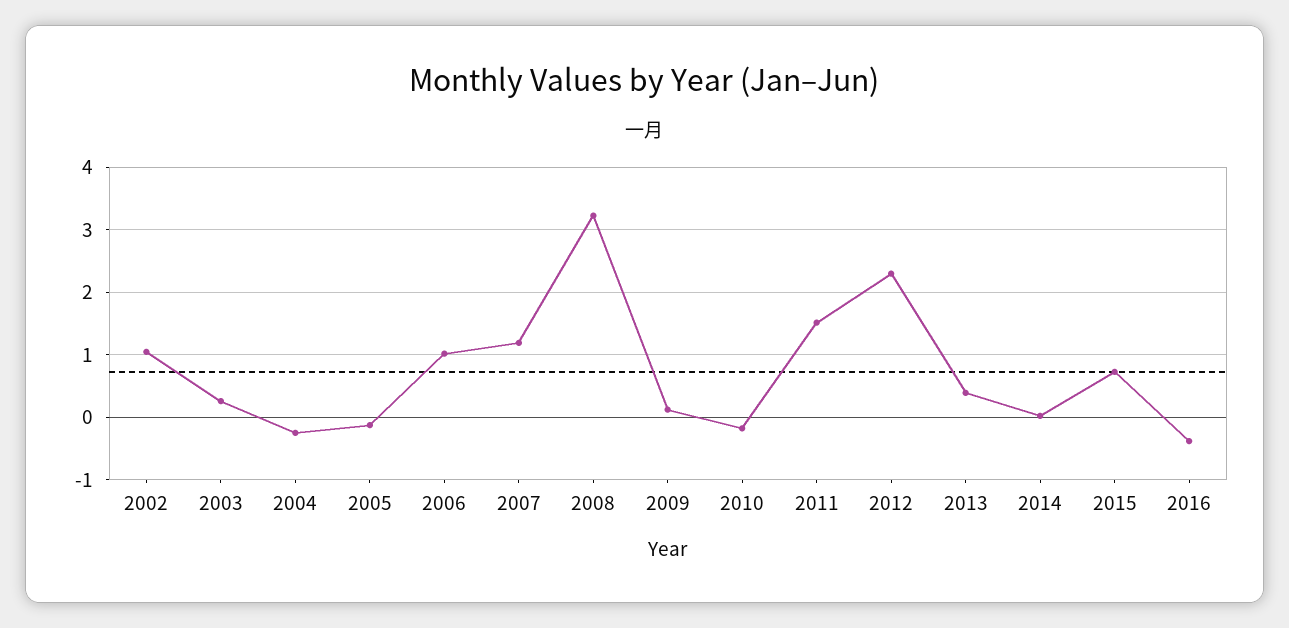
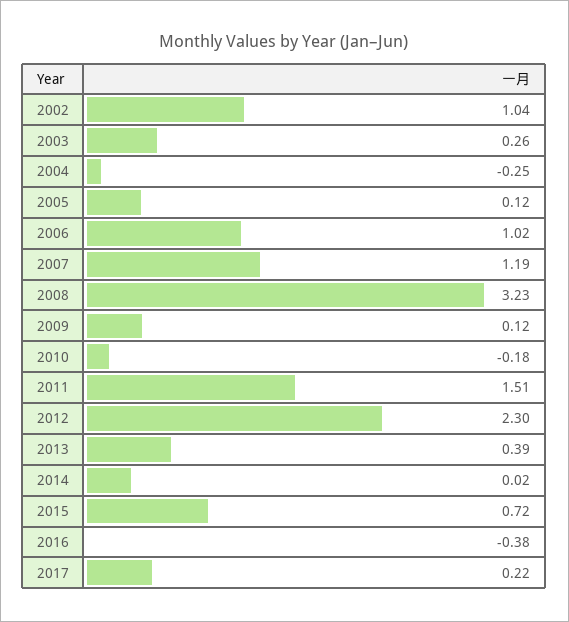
2005: -0.1 -> 0.12
2017: none -> 0.22

